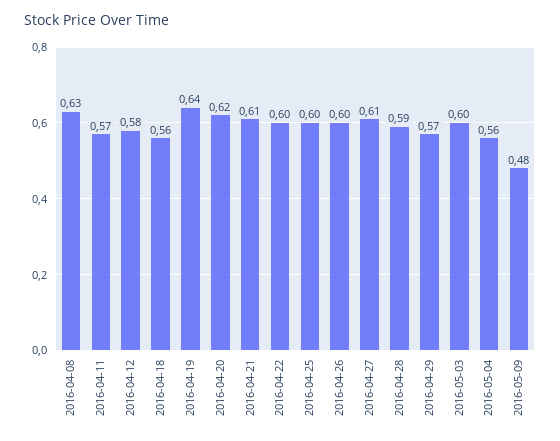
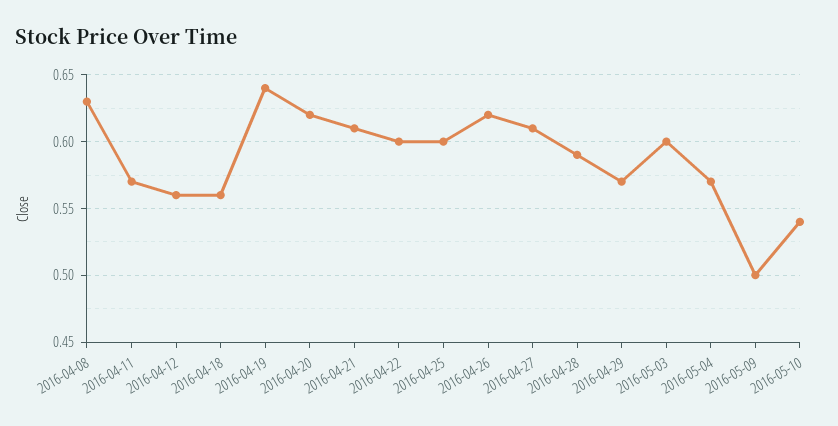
2016-04-12: 0.58 -> 0.56
2016-04-26: 0.6 -> 0.62
2016-05-04: 0.56 -> 0.57
2016-05-09: 0.48 -> 0.5
2016-05-10: none -> 0.54

